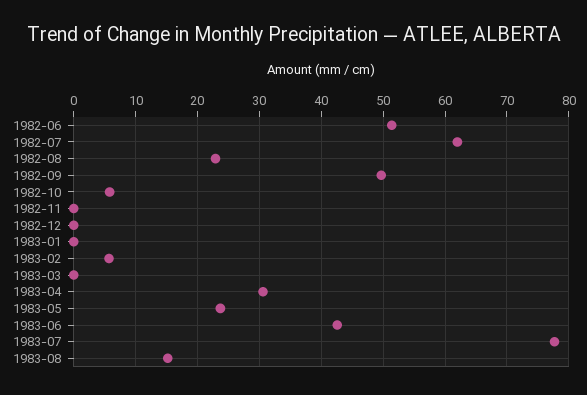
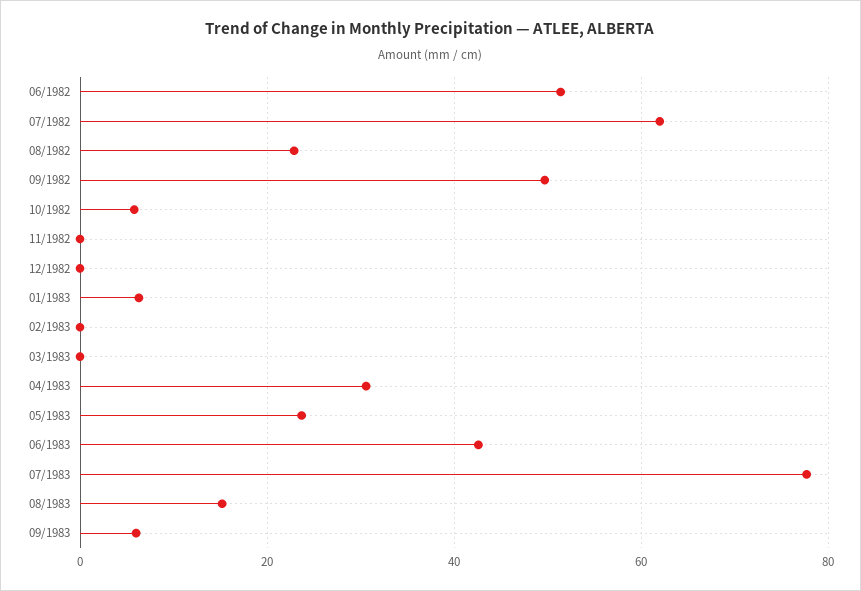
1983-01: 0 -> 6
1983-02: 6 -> 0
09/1983: none -> 6

